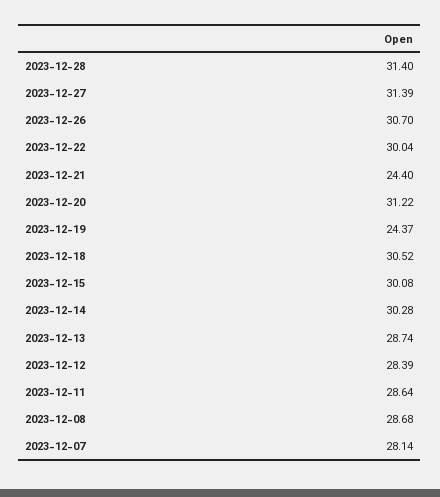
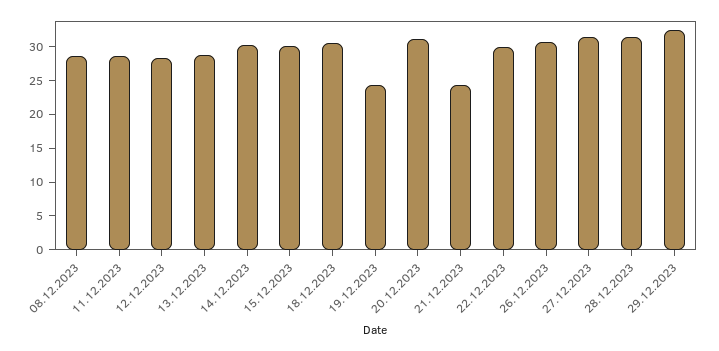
2023-12-07: 28.14 -> none
29.12.2023: none -> 32.5

